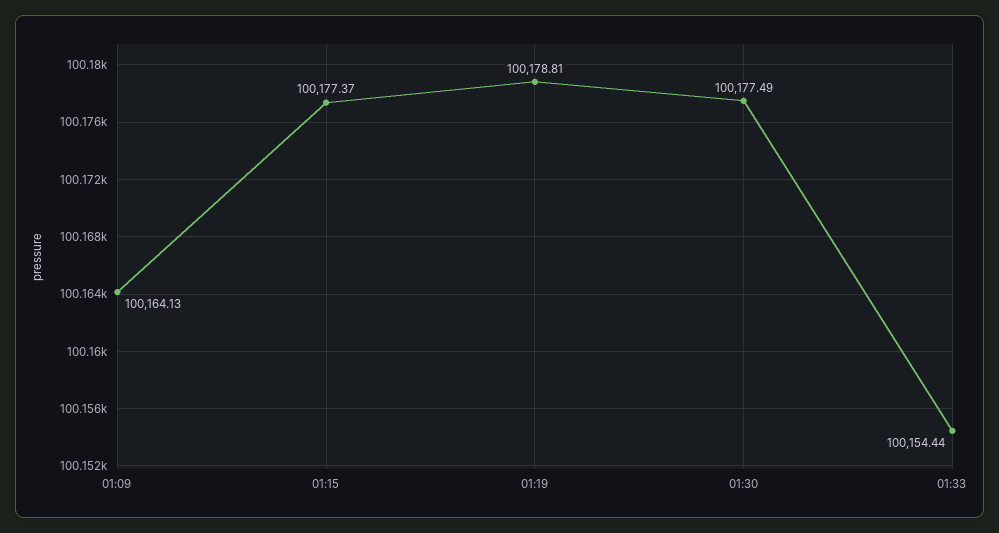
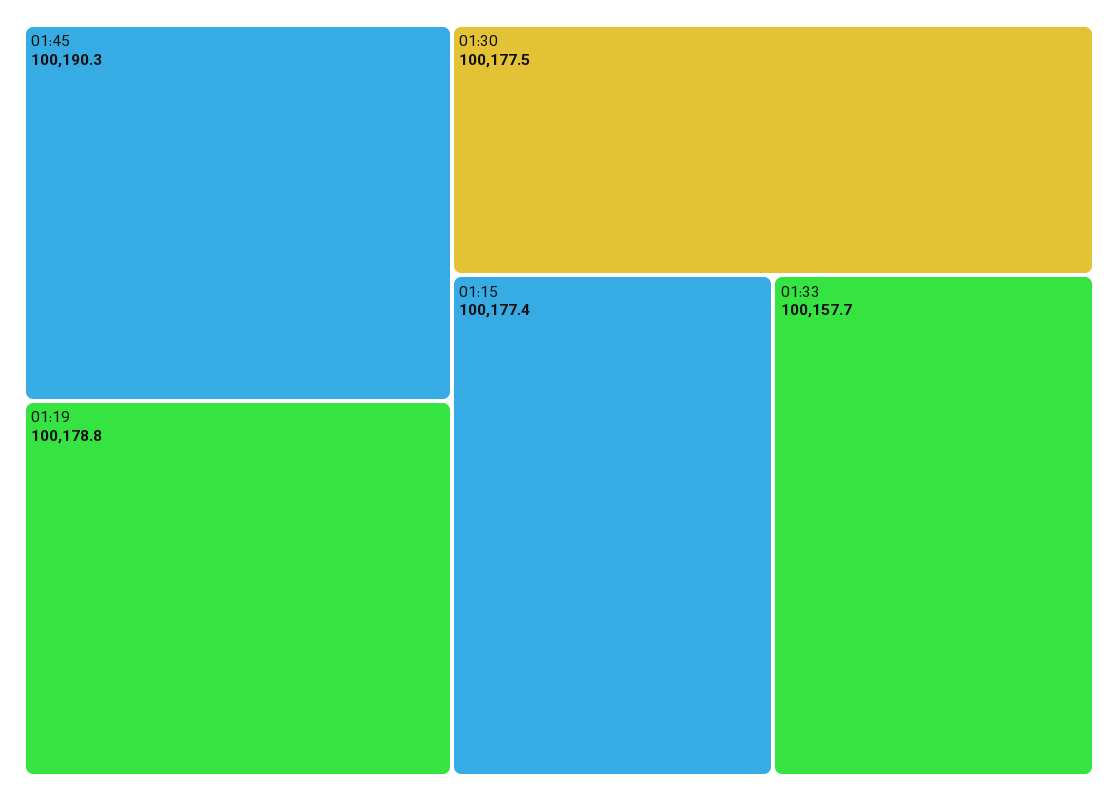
01:09: 100164.13 -> none
01:33: 100154.44 -> 100157.7
01:45: none -> 100190.3

